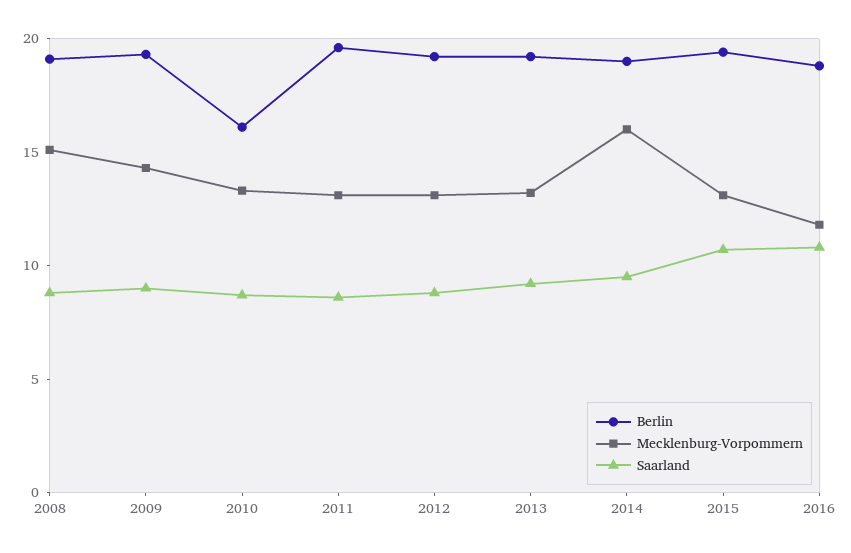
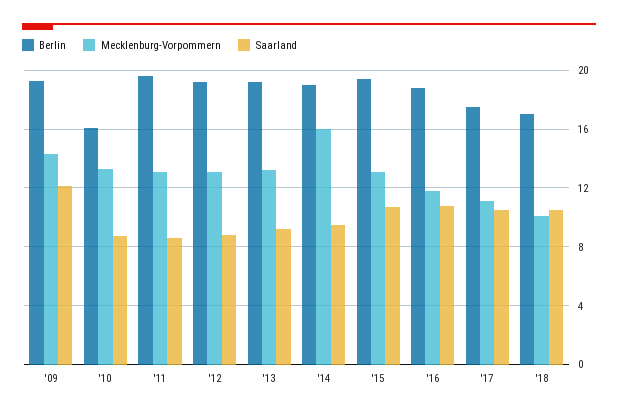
Berlin, 2008: 19 -> none
Mecklenburg-Vorpommern, 2008: 15 -> none
Saarland, 2008: 9 -> none
Saarland, 2009: 9 -> 12
Berlin, '17: none -> 17.5
Mecklenburg-Vorpommern, '17: none -> 11
Saarland, '17: none -> 10.5
Berlin, '18: none -> 17
Mecklenburg-Vorpommern, '18: none -> 10
Saarland, '18: none -> 10.5

